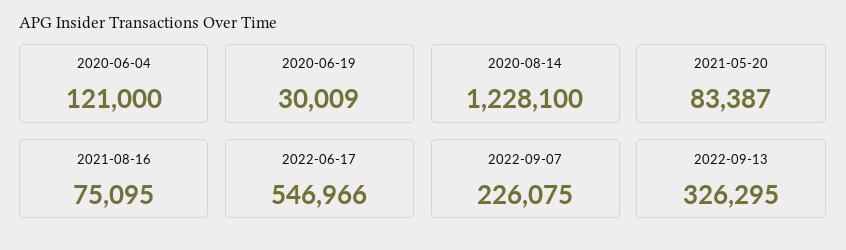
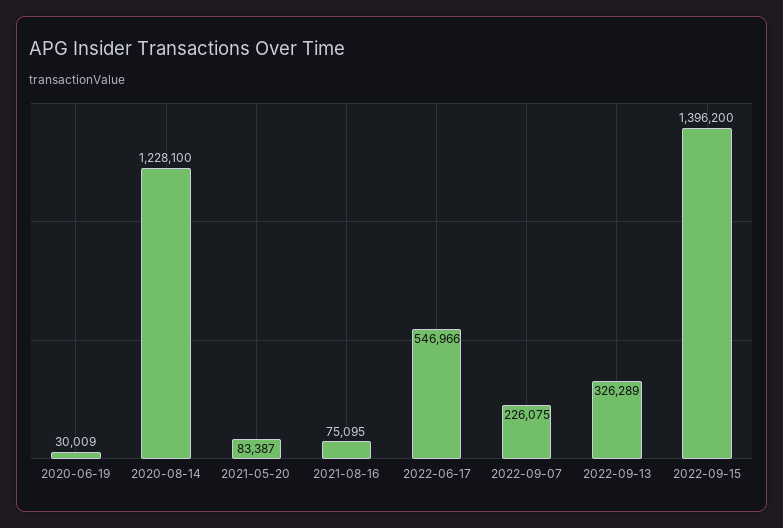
2020-06-04: 121000 -> none
2022-09-13: 326295 -> 326289
2022-09-15: none -> 1396200

